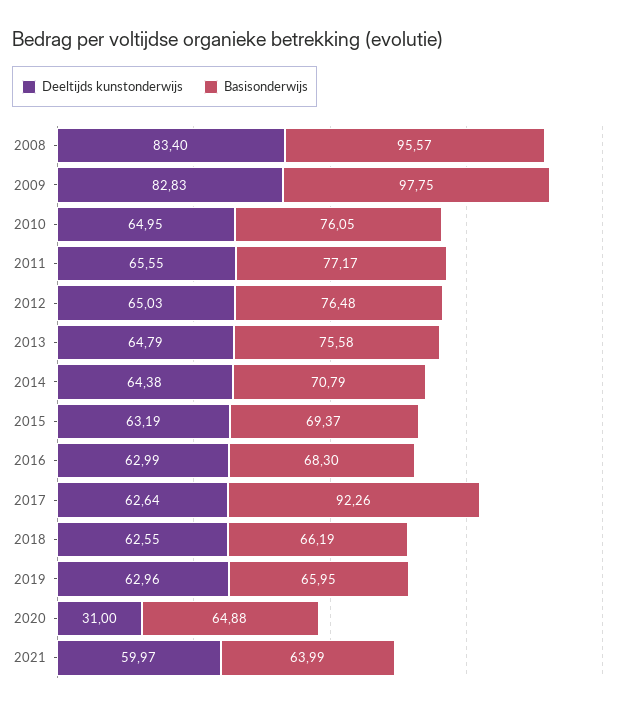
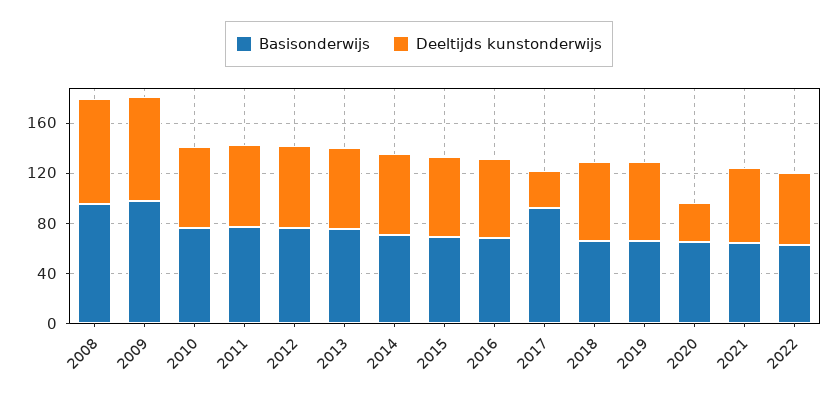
Deeltijds kunstonderwijs, 2017: 62.64 -> 30
Basisonderwijs, 2022: none -> 60
Deeltijds kunstonderwijs, 2022: none -> 60

